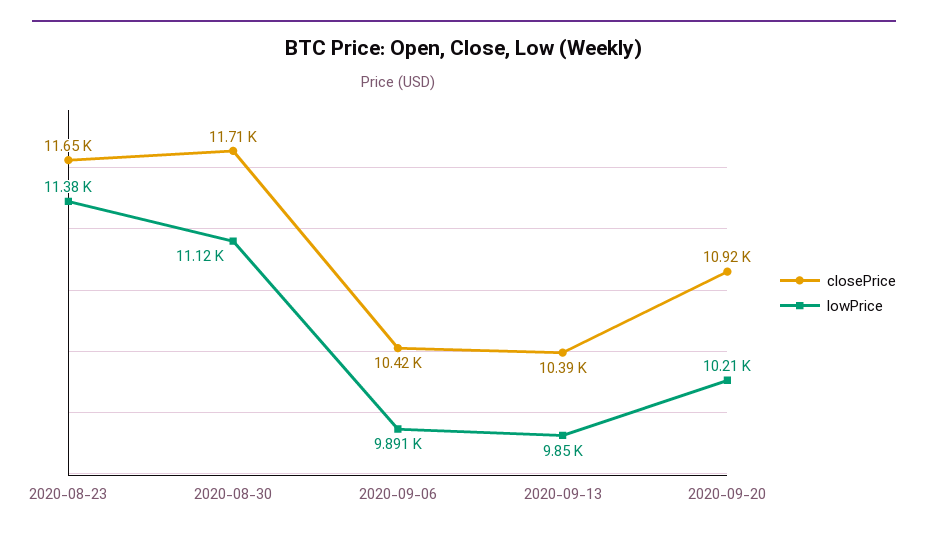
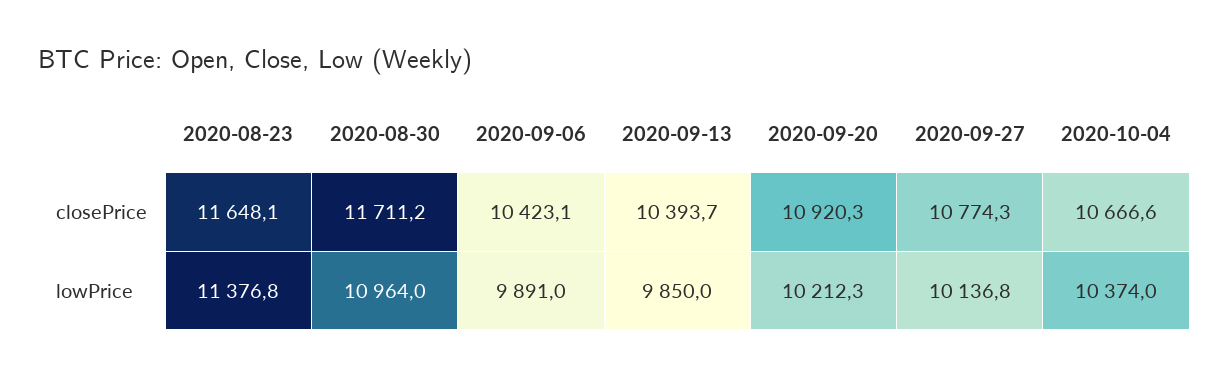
lowPrice, 2020-08-30: 11120 -> 10964
closePrice, 2020-09-27: none -> 10774.3
closePrice, 2020-10-04: none -> 10666.6
lowPrice, 2020-09-27: none -> 10136.8
lowPrice, 2020-10-04: none -> 10374

